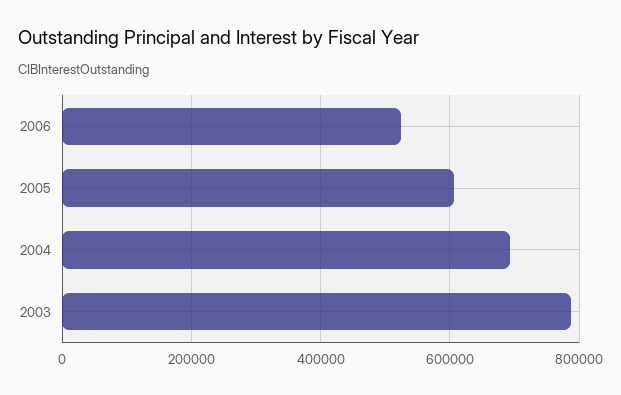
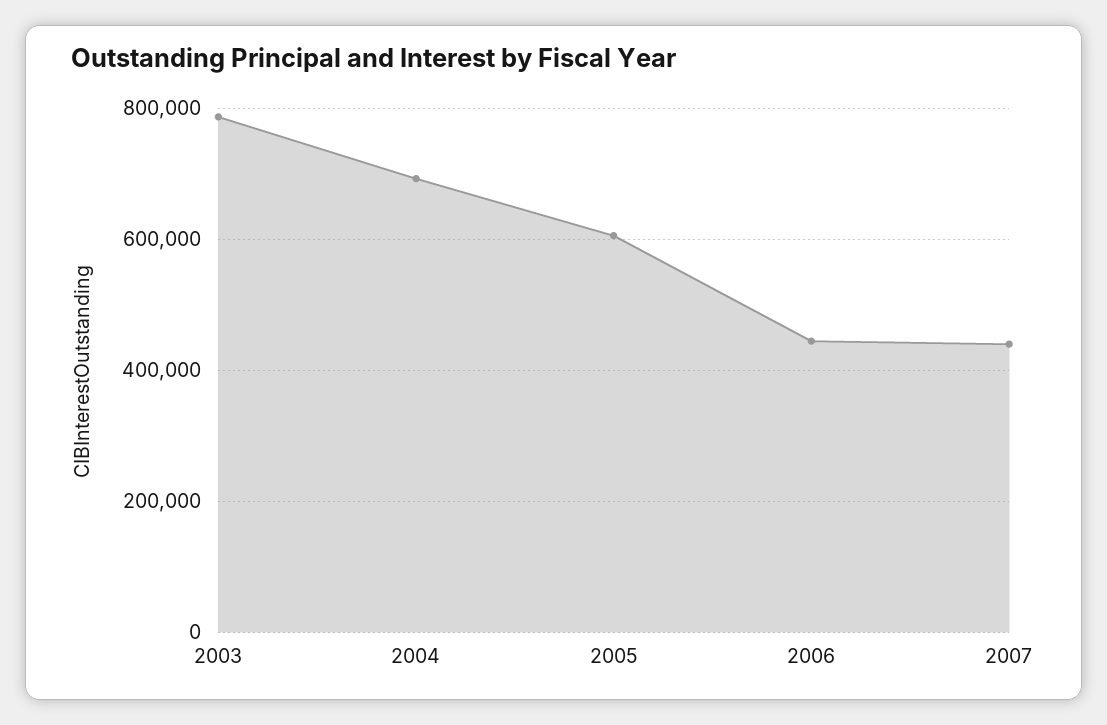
2006: 520000 -> 440000
2007: none -> 440000

